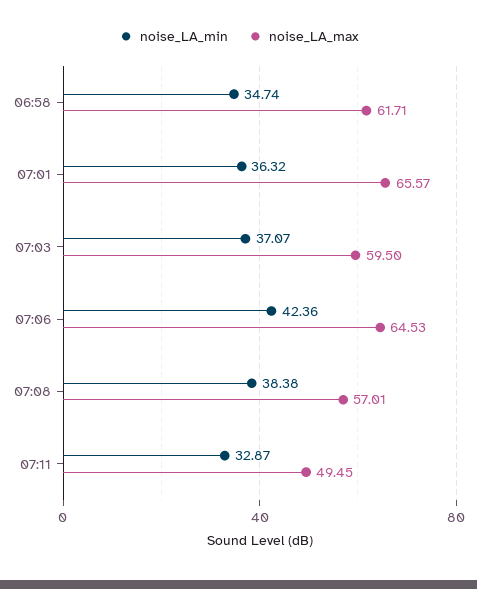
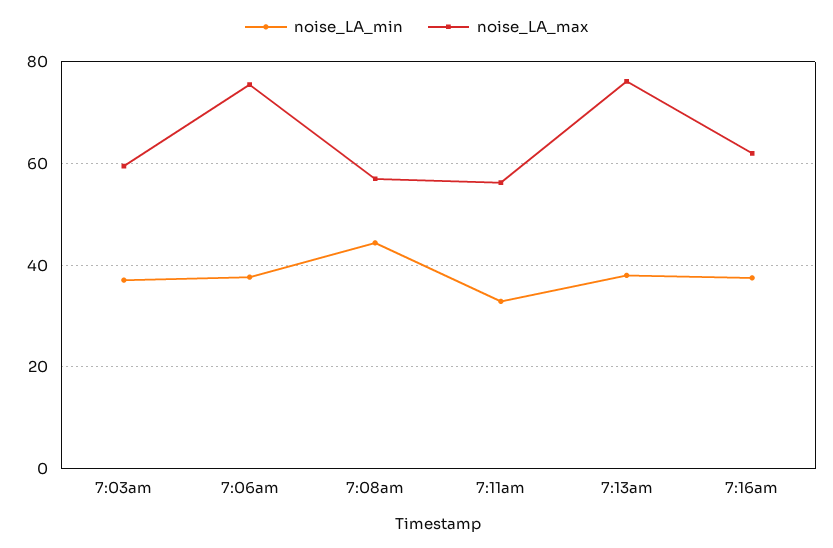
noise_LA_min, 06:58: 34.74 -> none
noise_LA_max, 06:58: 61.71 -> none
noise_LA_min, 07:01: 36.32 -> none
noise_LA_max, 07:01: 65.57 -> none
noise_LA_min, 07:06: 42.36 -> 38
noise_LA_max, 07:06: 64.53 -> 76
noise_LA_min, 07:08: 38.38 -> 44
noise_LA_max, 07:11: 49.45 -> 56
noise_LA_min, 7:13am: none -> 38
noise_LA_max, 7:13am: none -> 76
noise_LA_min, 7:16am: none -> 38
noise_LA_max, 7:16am: none -> 62

